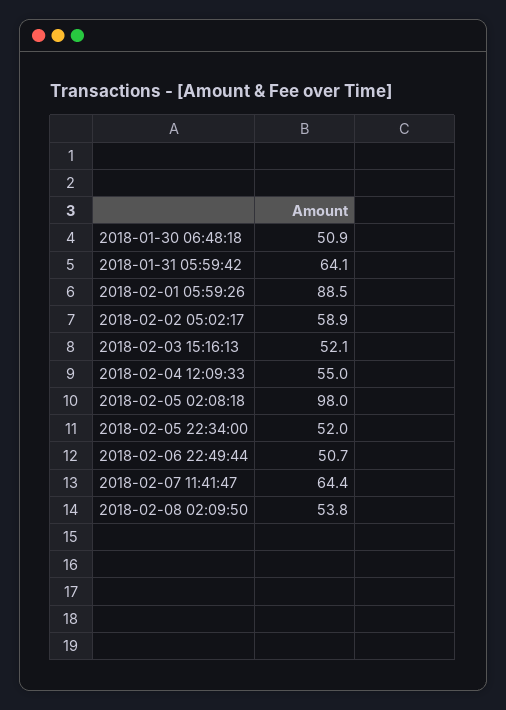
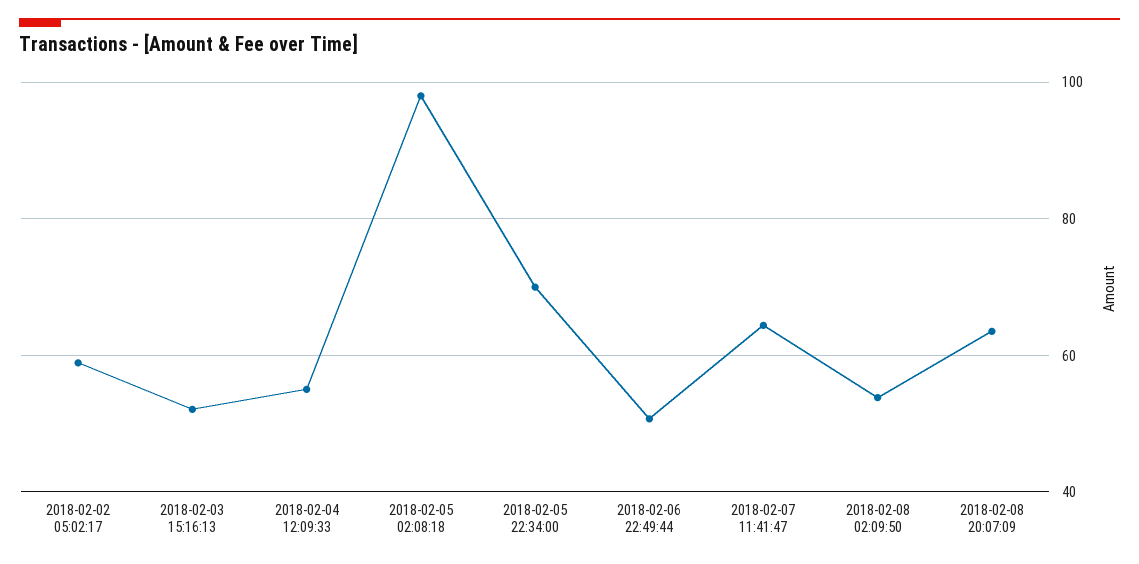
2018-01-30 06:48:18: 50.9 -> none
2018-01-31 05:59:42: 64.1 -> none
2018-02-01 05:59:26: 88.5 -> none
2018-02-05 22:34:00: 52 -> 70
2018-02-08 20:07:09: none -> 64

